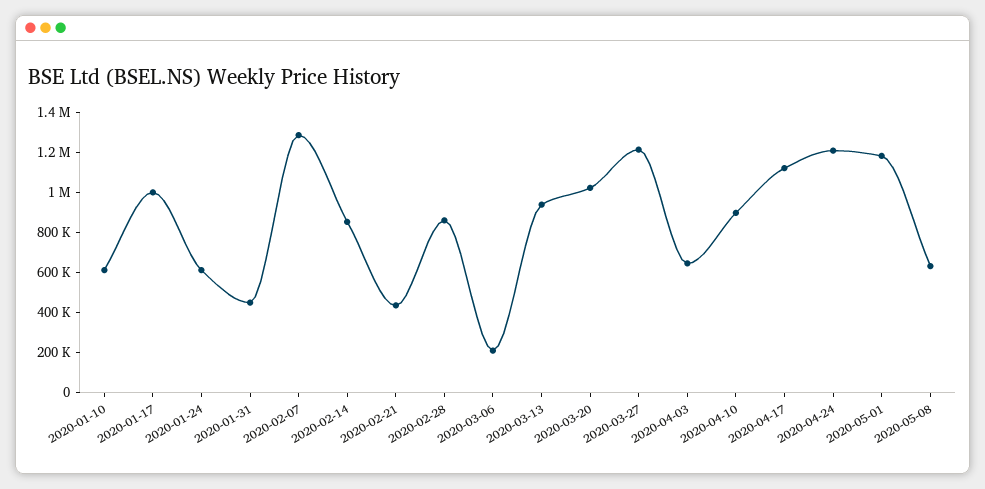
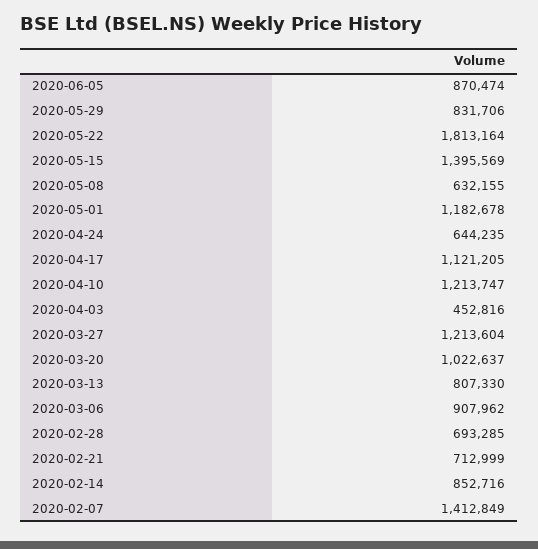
2020-01-10: 600000 -> none
2020-01-17: 1000000 -> none
2020-01-24: 600000 -> none
2020-01-31: 450000 -> none
2020-02-07: 1300000 -> 1412849
2020-02-21: 450000 -> 712999
2020-02-28: 850000 -> 693285
2020-03-06: 200000 -> 907962
2020-03-13: 950000 -> 807330
2020-04-03: 650000 -> 452816
2020-04-10: 900000 -> 1213747
2020-04-24: 1200000 -> 644235
2020-06-05: none -> 870474
2020-05-29: none -> 831706
2020-05-22: none -> 1813164
2020-05-15: none -> 1395569

